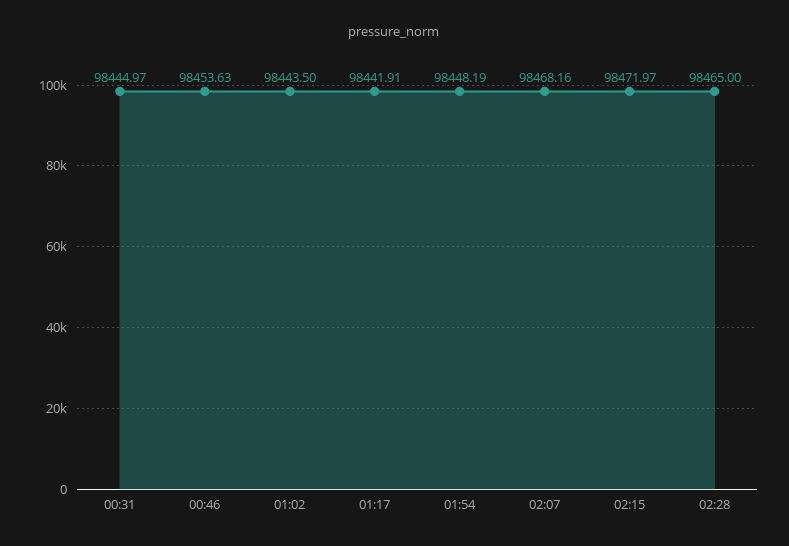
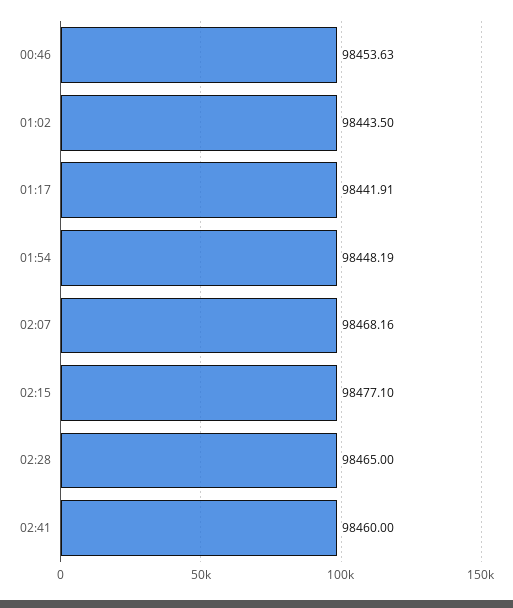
00:31: 98444.97 -> none
02:15: 98471.97 -> 98477.1
02:41: none -> 98460

